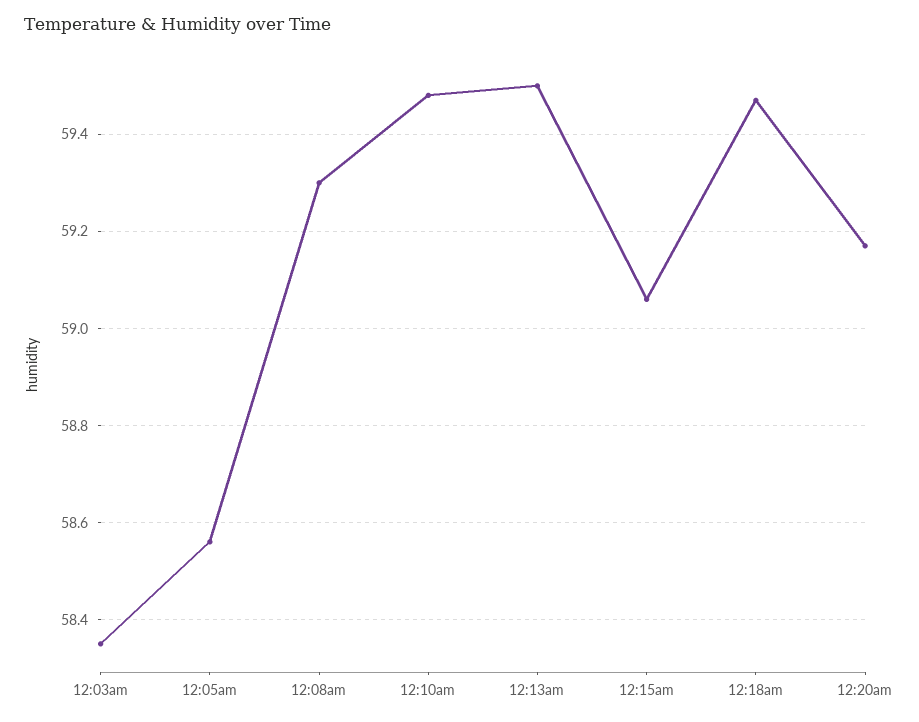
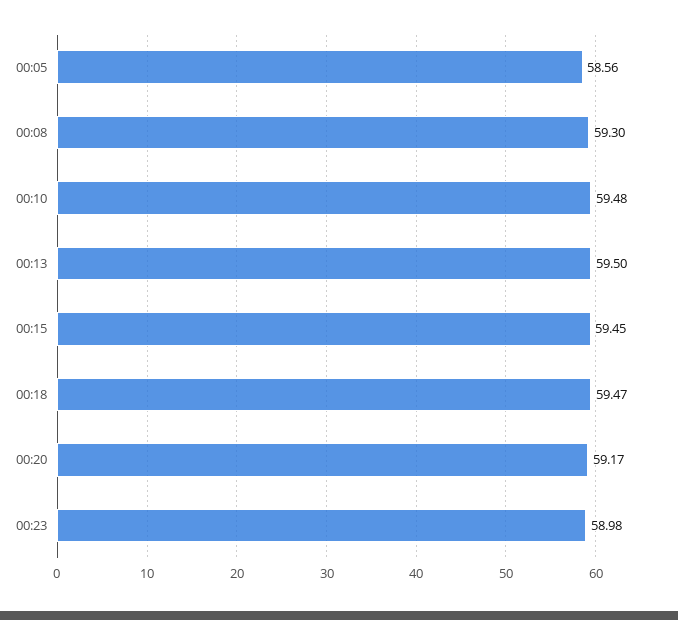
12:03am: 58.35 -> none
12:15am: 59.05 -> 59.45
00:23: none -> 58.98

